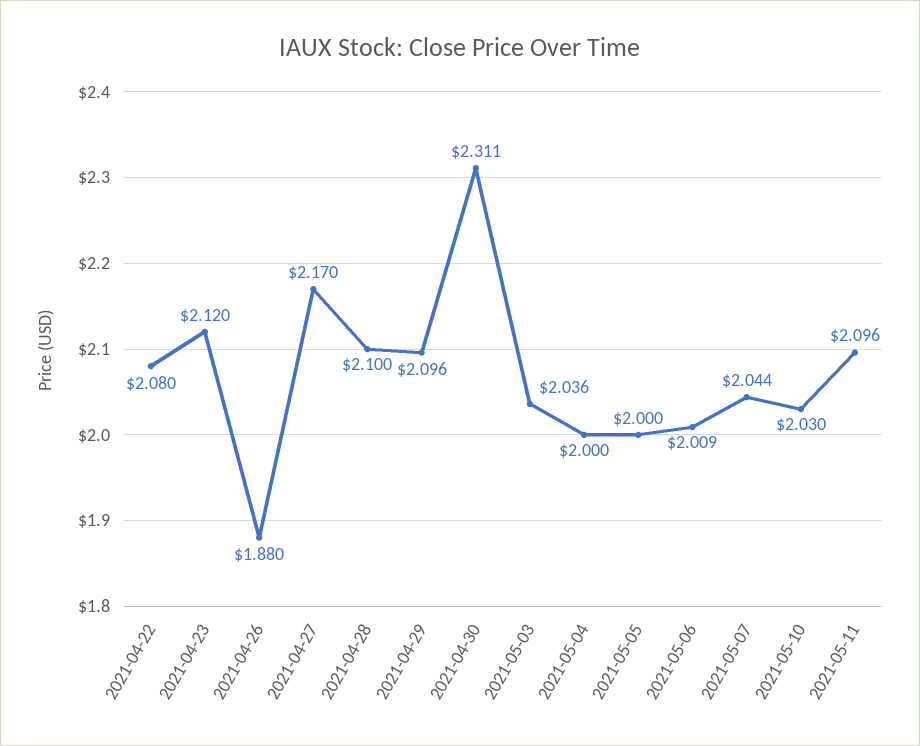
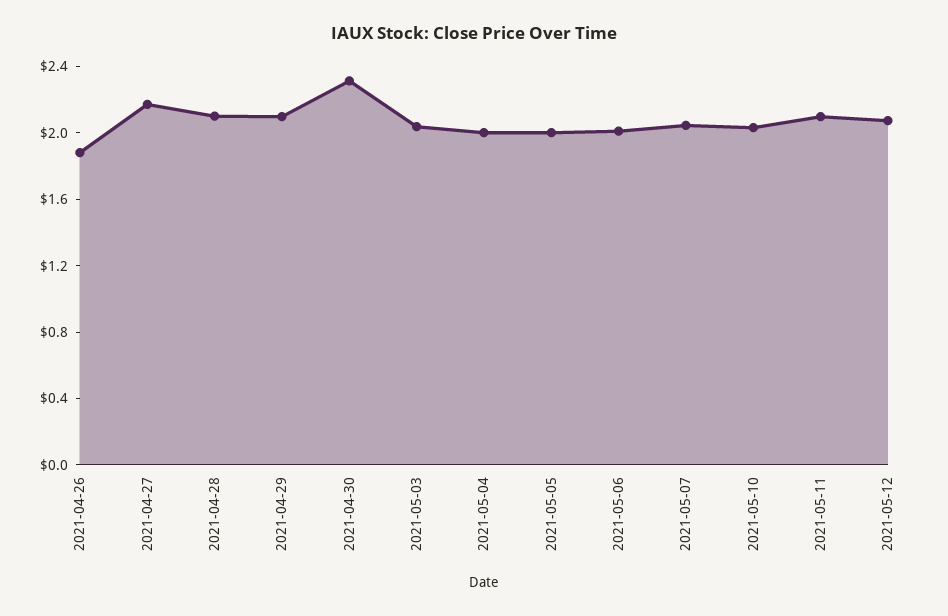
2021-04-22: 2.08 -> none
2021-04-23: 2.12 -> none
2021-05-12: none -> 2.1

